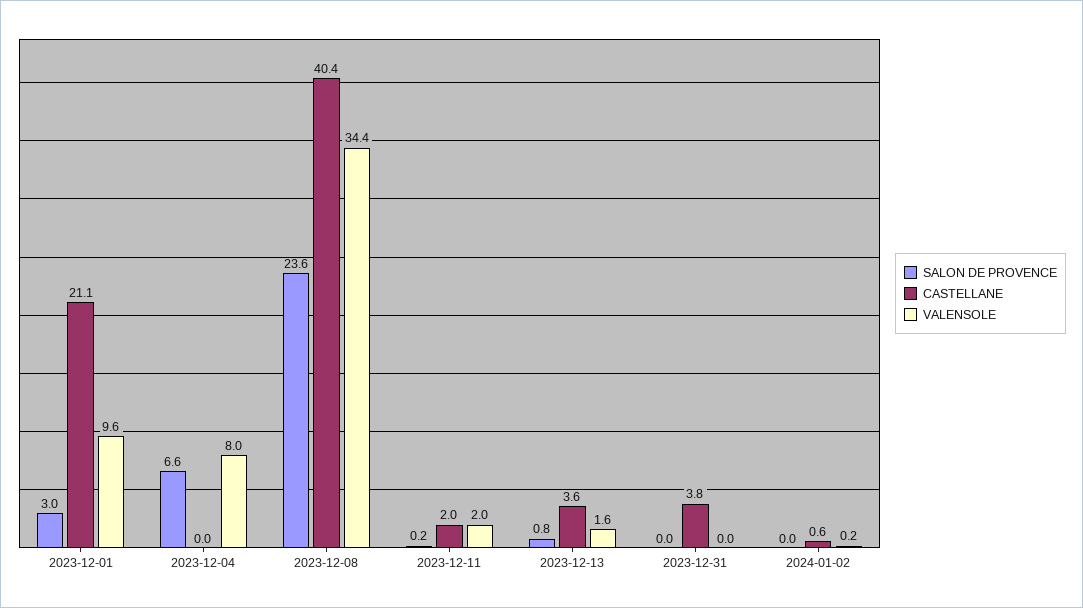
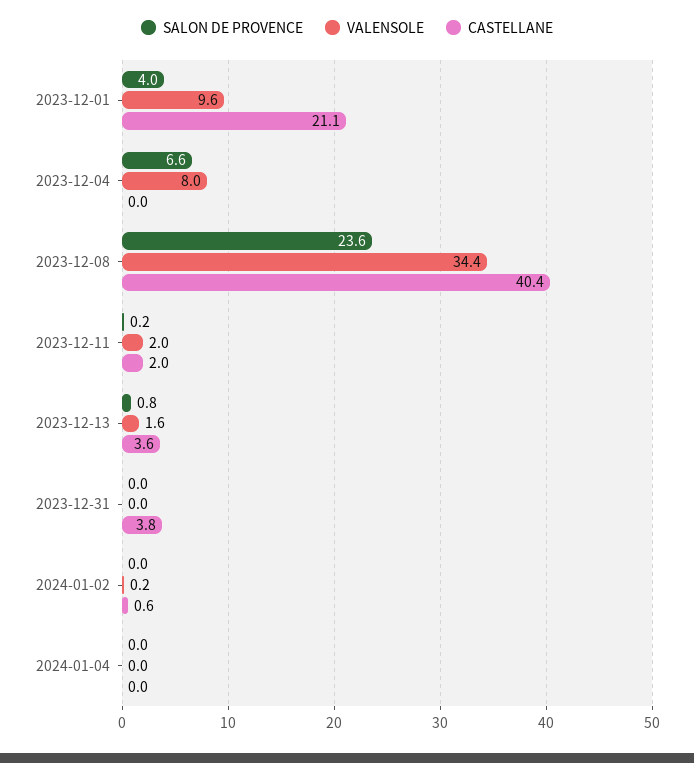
SALON DE PROVENCE, 2023-12-01: 3 -> 4
SALON DE PROVENCE, 2024-01-04: none -> 0
VALENSOLE, 2024-01-04: none -> 0
CASTELLANE, 2024-01-04: none -> 0

